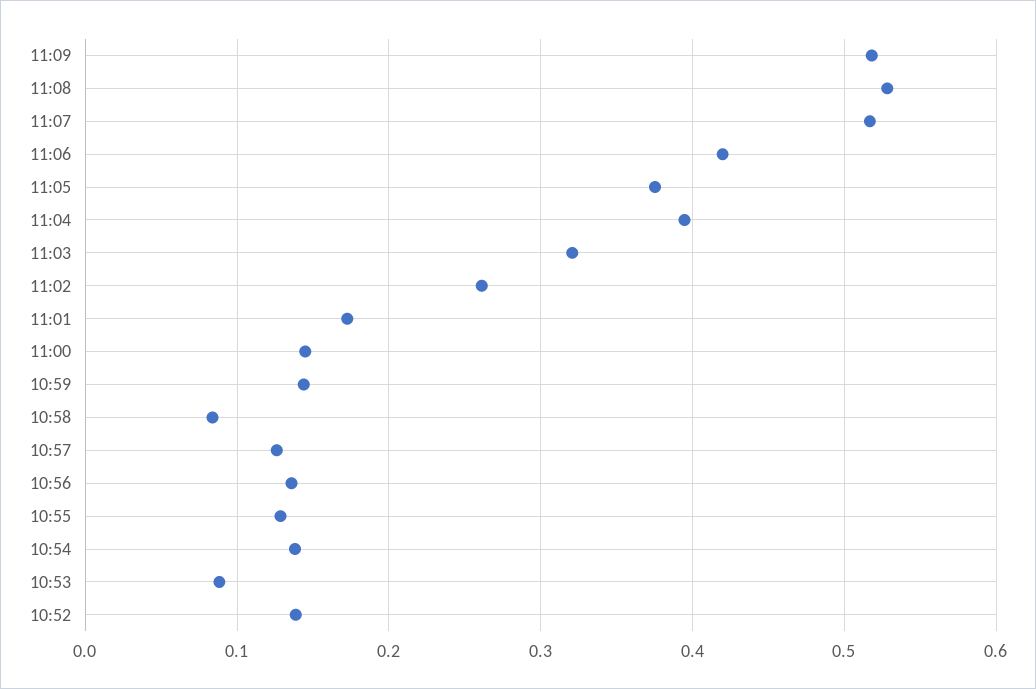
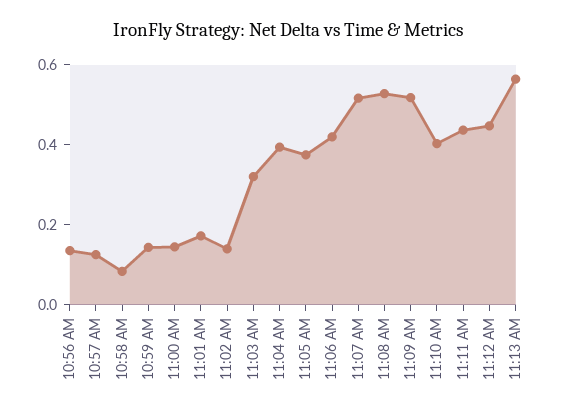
11:02: 0.26 -> 0.15
10:55: 0.13 -> none
10:54: 0.14 -> none
10:53: 0.09 -> none
10:52: 0.14 -> none
11:10 AM: none -> 0.4
11:11 AM: none -> 0.45
11:12 AM: none -> 0.45
11:13 AM: none -> 0.55

